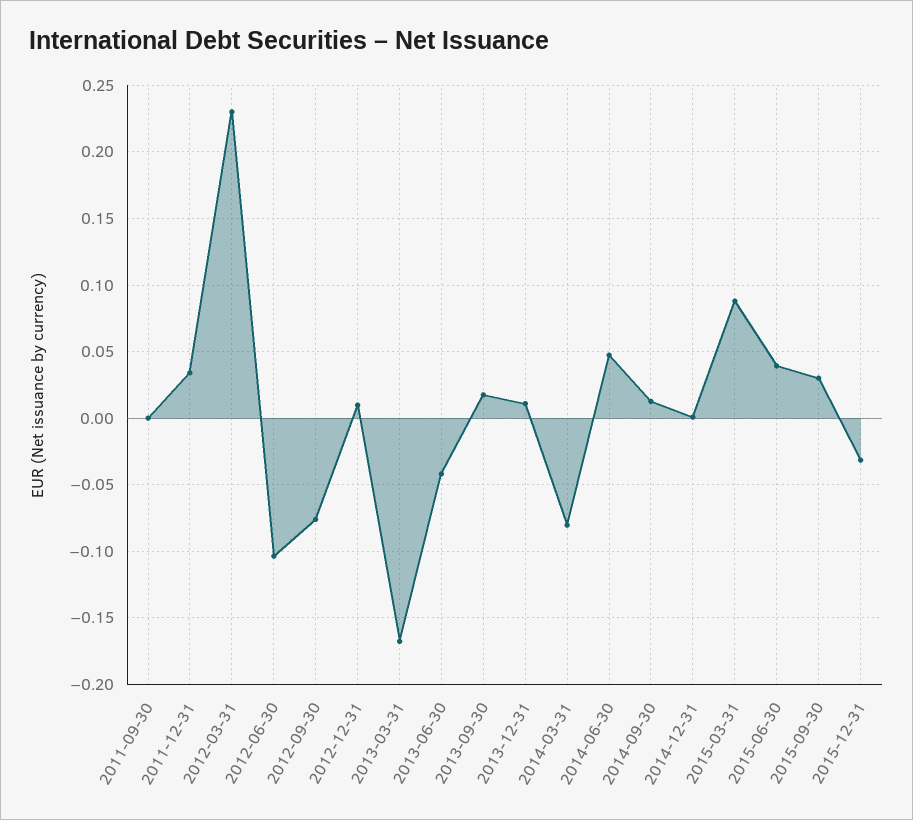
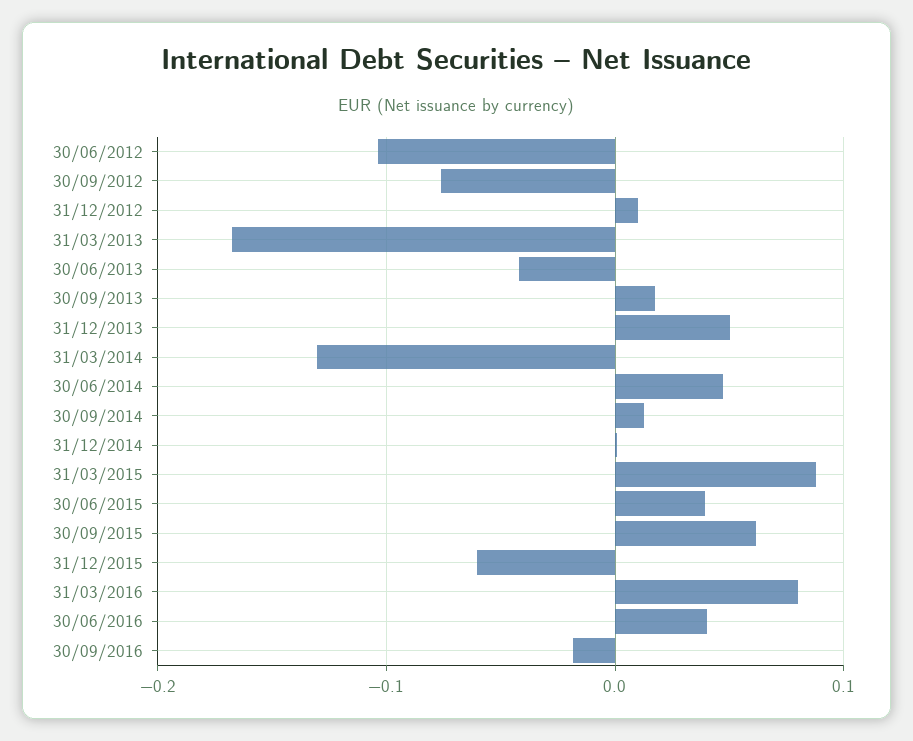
2011-09-30: 0 -> none
2011-12-31: 0.035 -> none
2012-03-31: 0.23 -> none
2013-12-31: 0.01 -> 0.05
2014-03-31: -0.08 -> -0.13
2015-09-30: 0.03 -> 0.06
2015-12-31: -0.03 -> -0.06
31/03/2016: none -> 0.08
30/06/2016: none -> 0.04
30/09/2016: none -> -0.02

